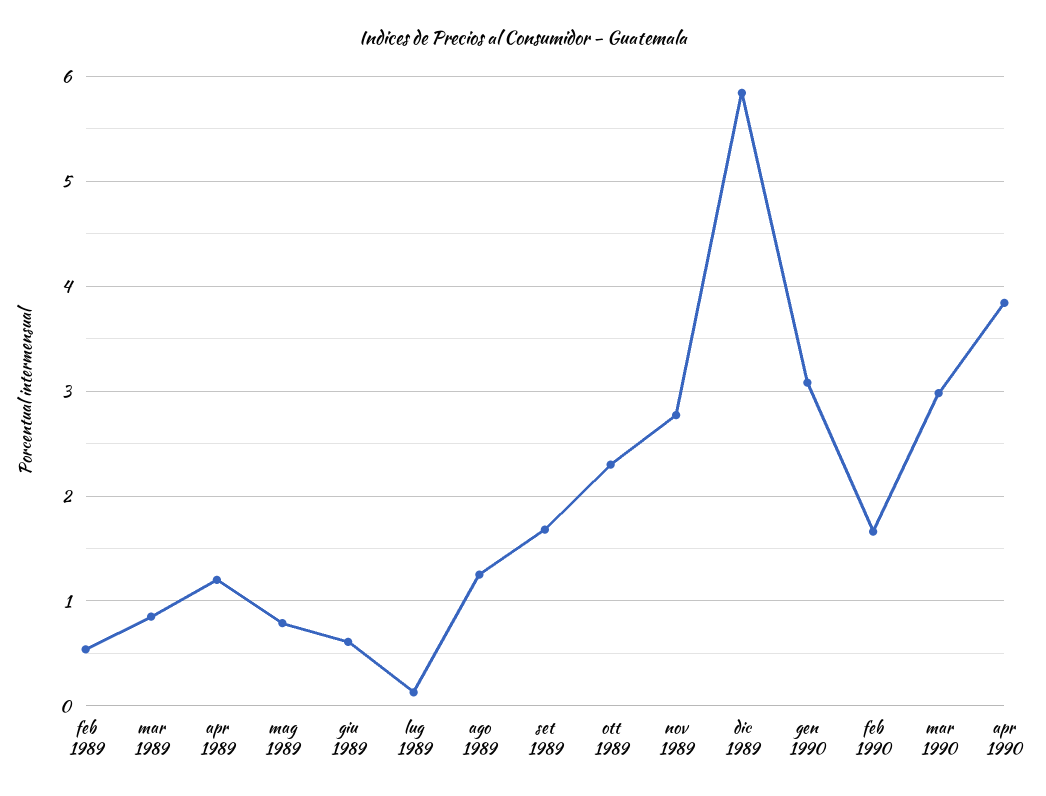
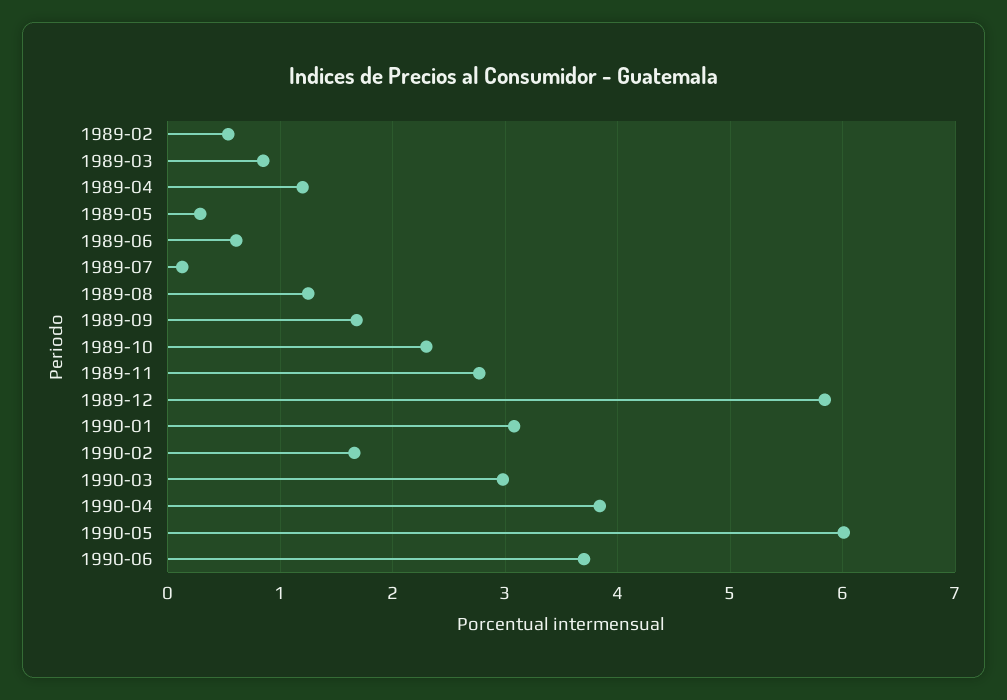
mag 1989: 0.8 -> 0.3
1990-05: none -> 6
1990-06: none -> 3.7

